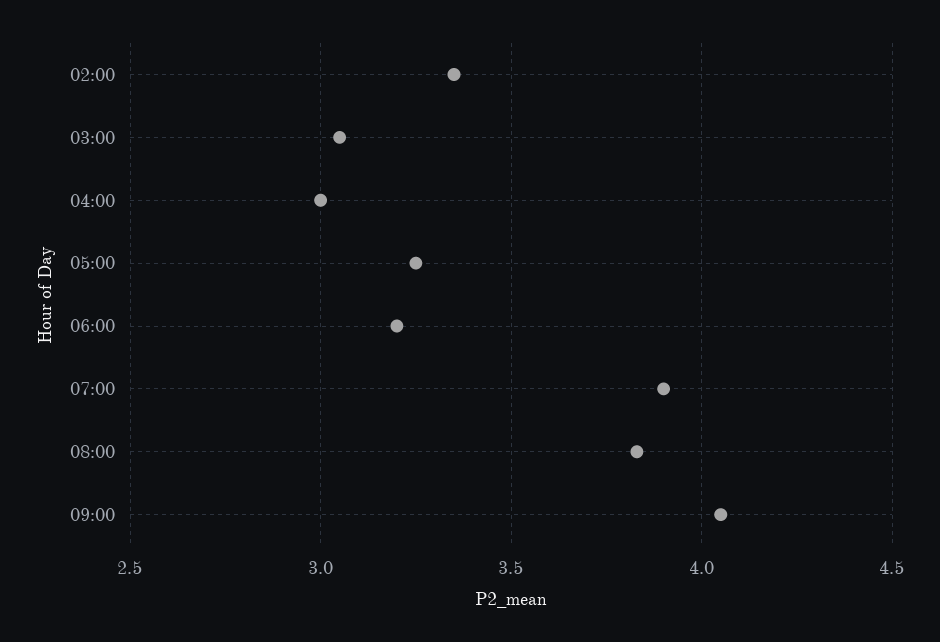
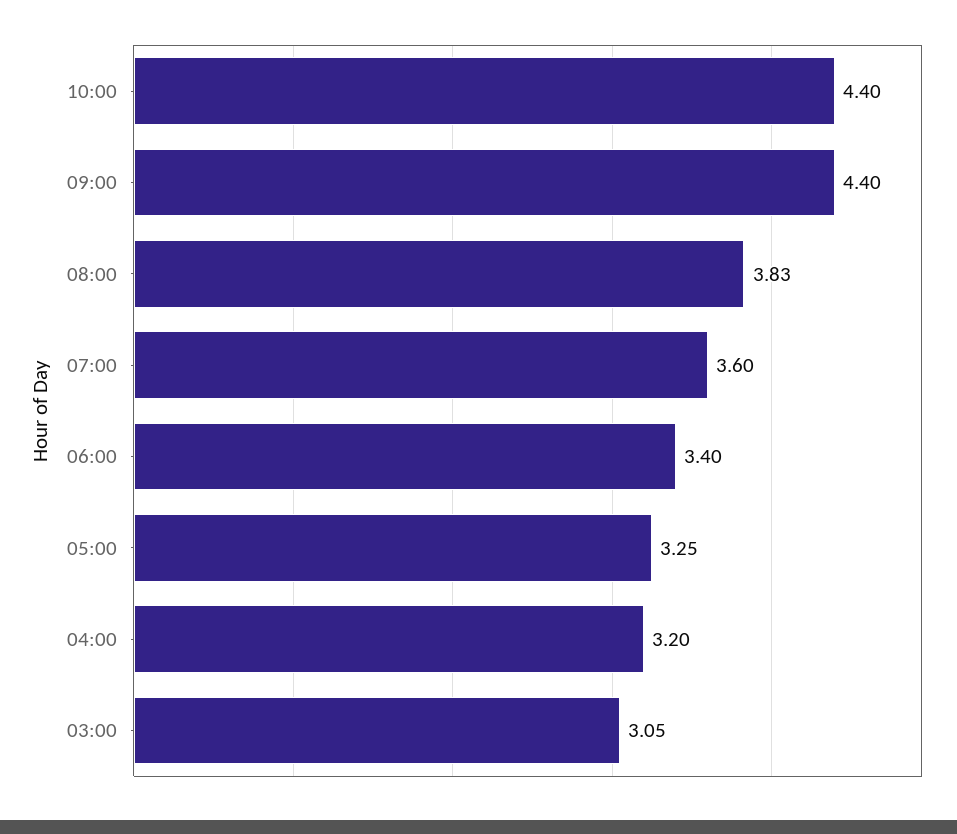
02:00: 3.35 -> none
04:00: 3 -> 3.2
06:00: 3.2 -> 3.4
07:00: 3.9 -> 3.6
09:00: 4.05 -> 4.4
10:00: none -> 4.4

